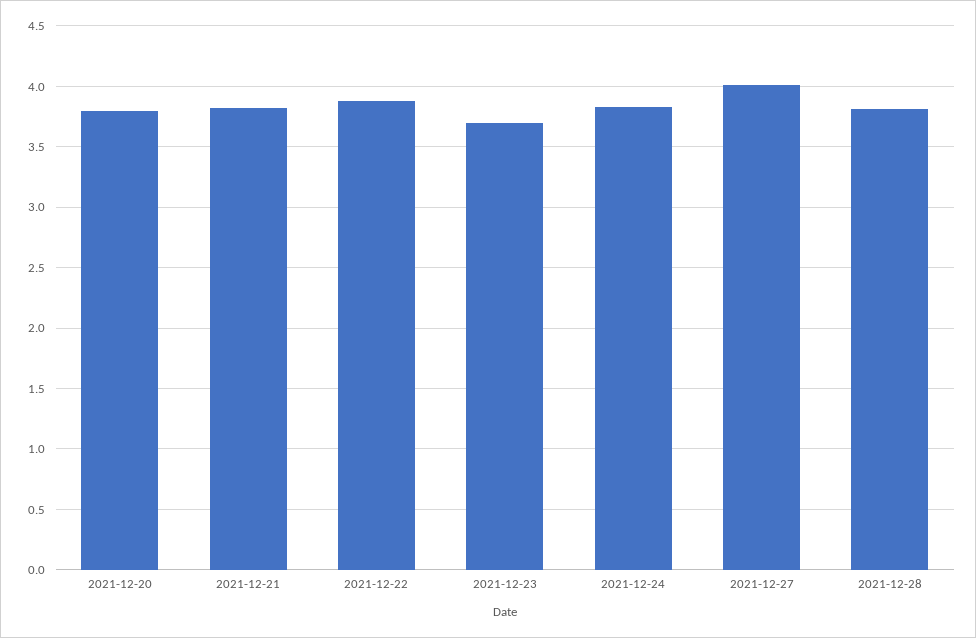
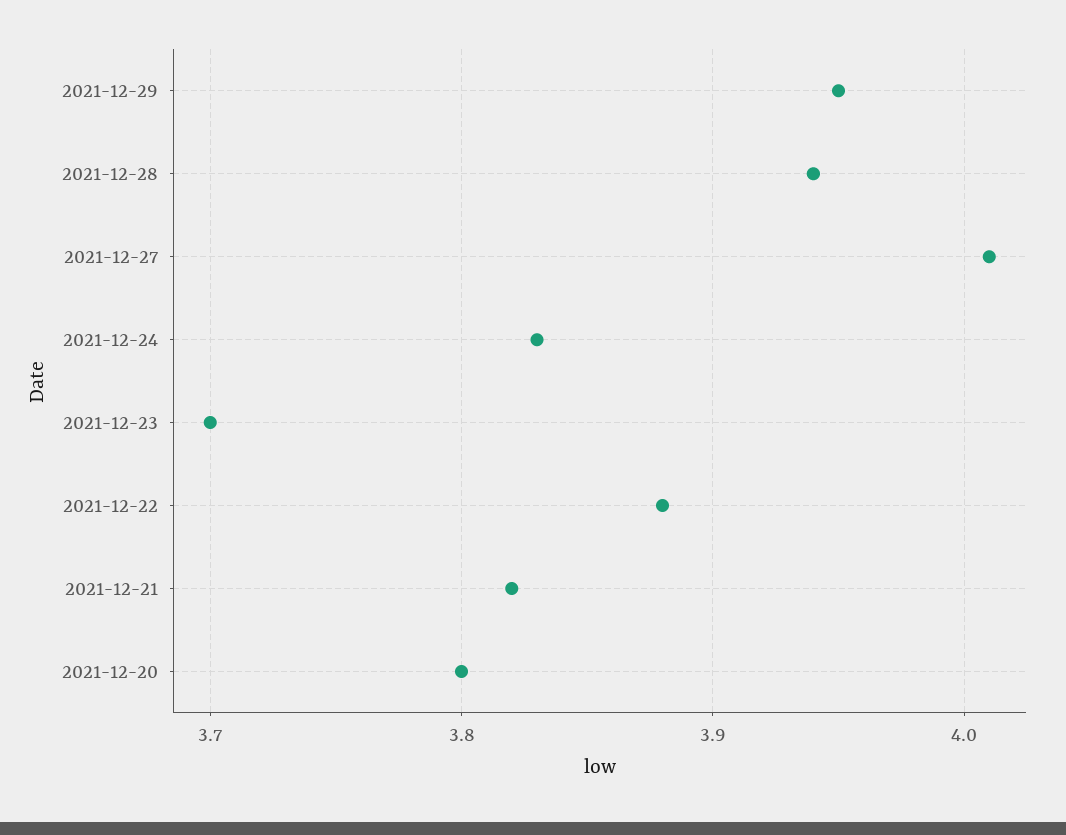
2021-12-28: 3.8 -> 3.94
2021-12-29: none -> 3.95

